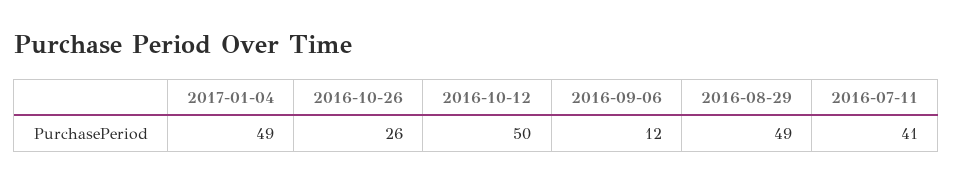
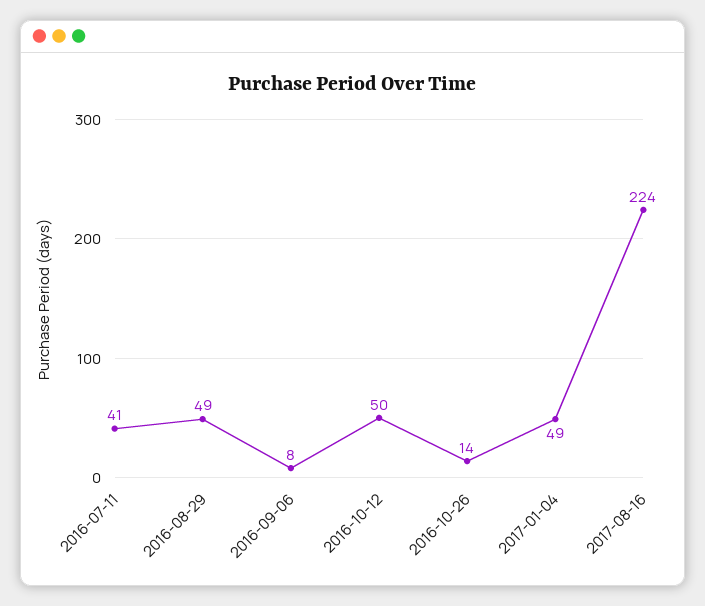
2016-10-26: 26 -> 14
2016-09-06: 12 -> 8
2017-08-16: none -> 224

